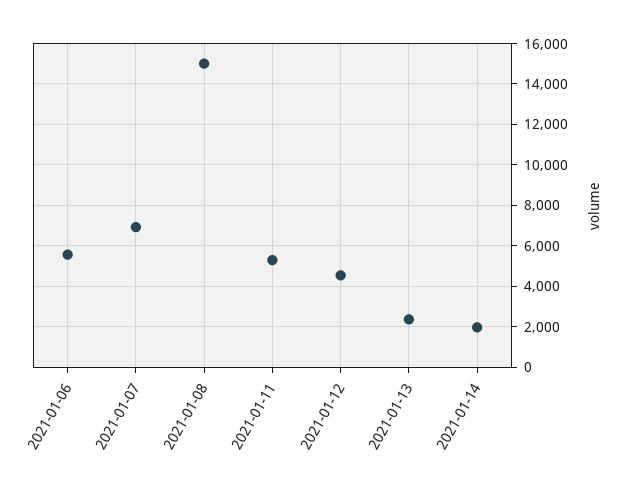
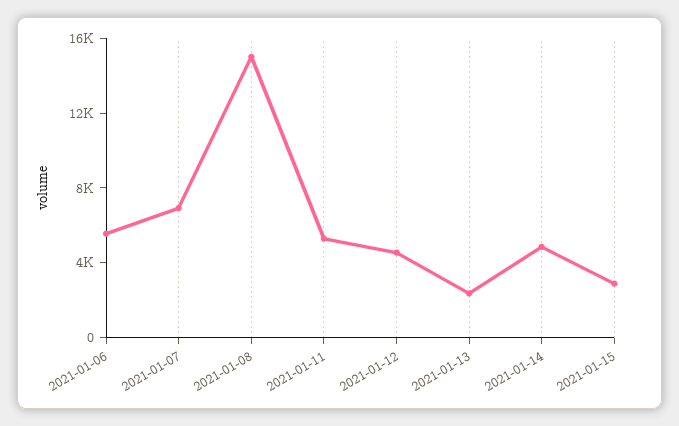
2021-01-14: 2000 -> 5000
2021-01-15: none -> 3000

